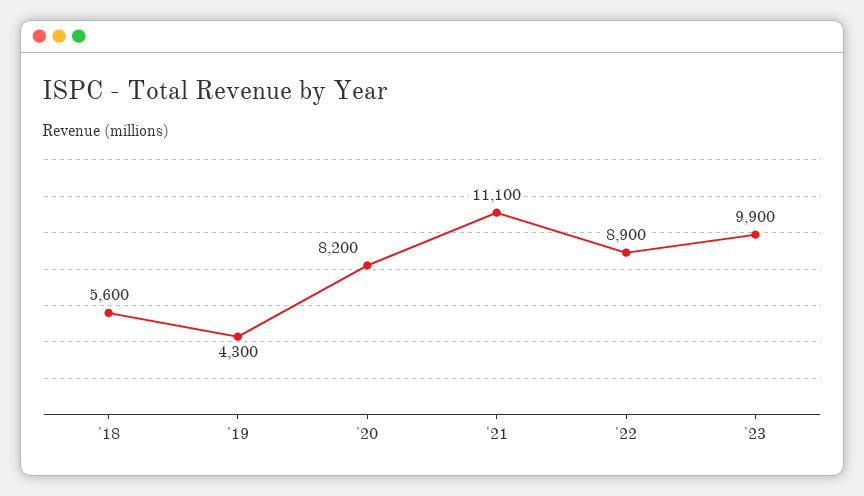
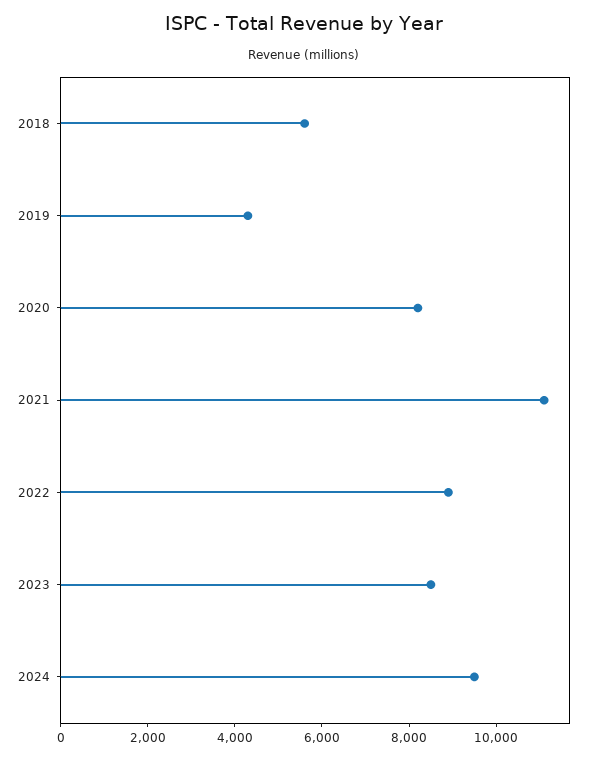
'23: 9900 -> 8500
2024: none -> 9500

